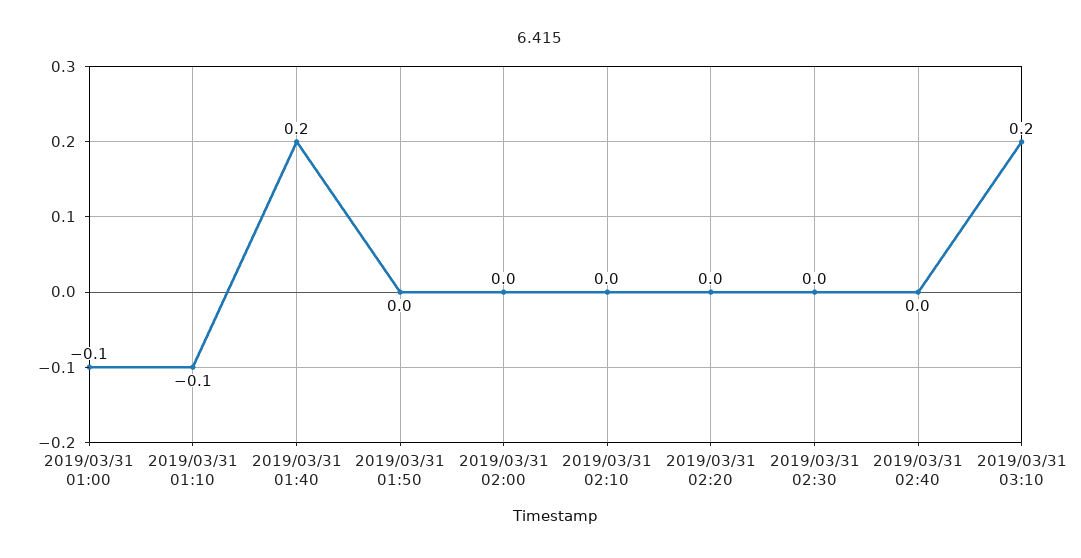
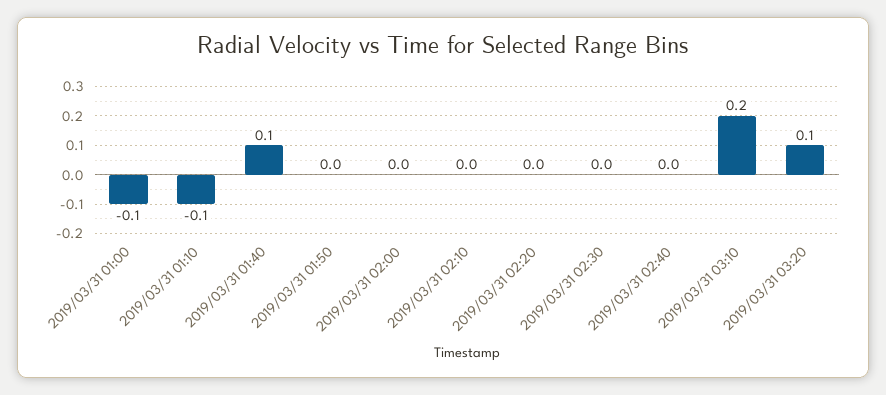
2019/03/31 01:40: 0.2 -> 0.1
2019/03/31 03:20: none -> 0.1

